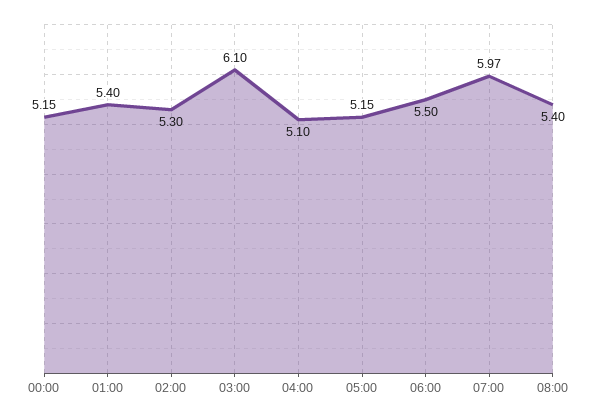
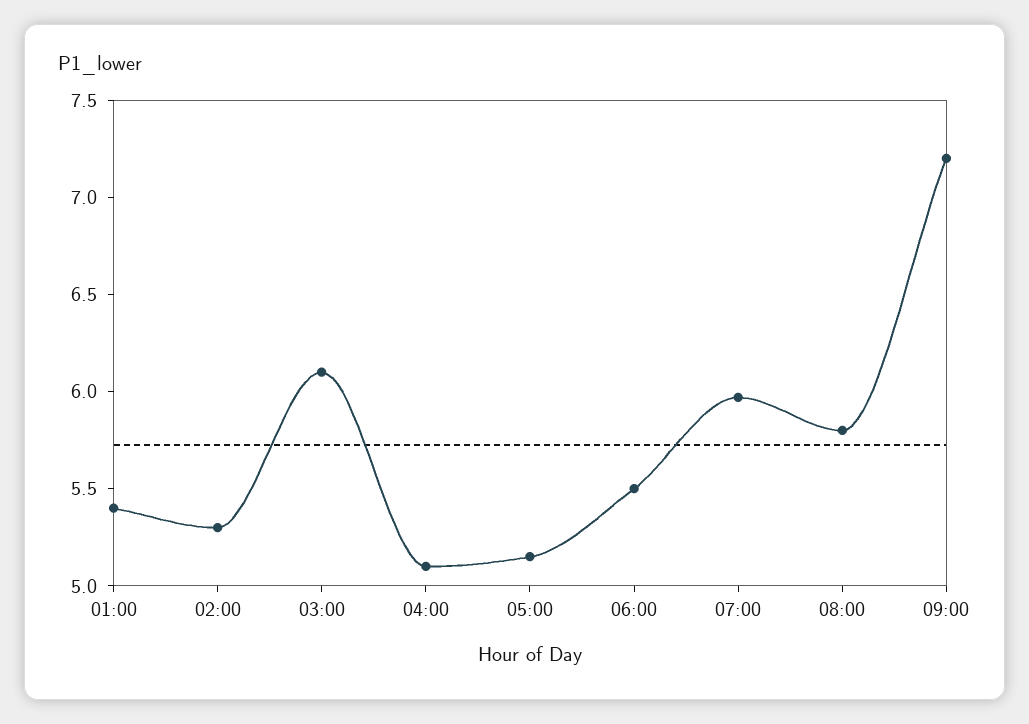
00:00: 5.15 -> none
08:00: 5.4 -> 5.8
09:00: none -> 7.2

